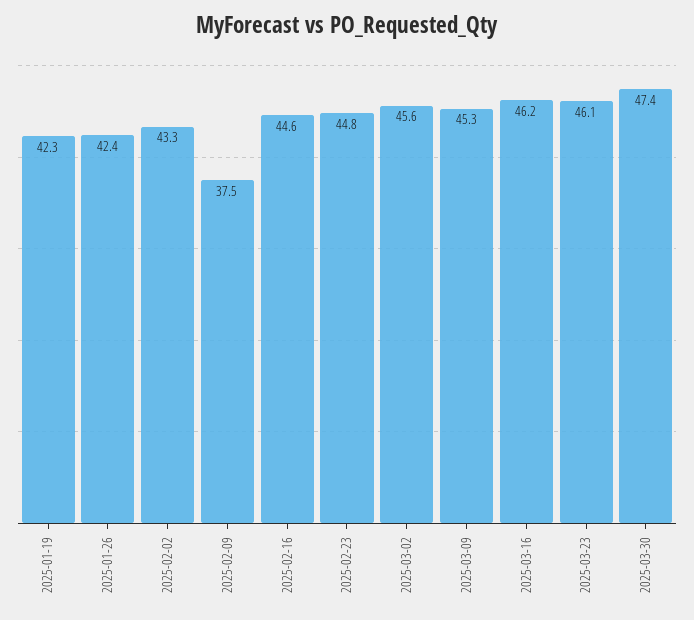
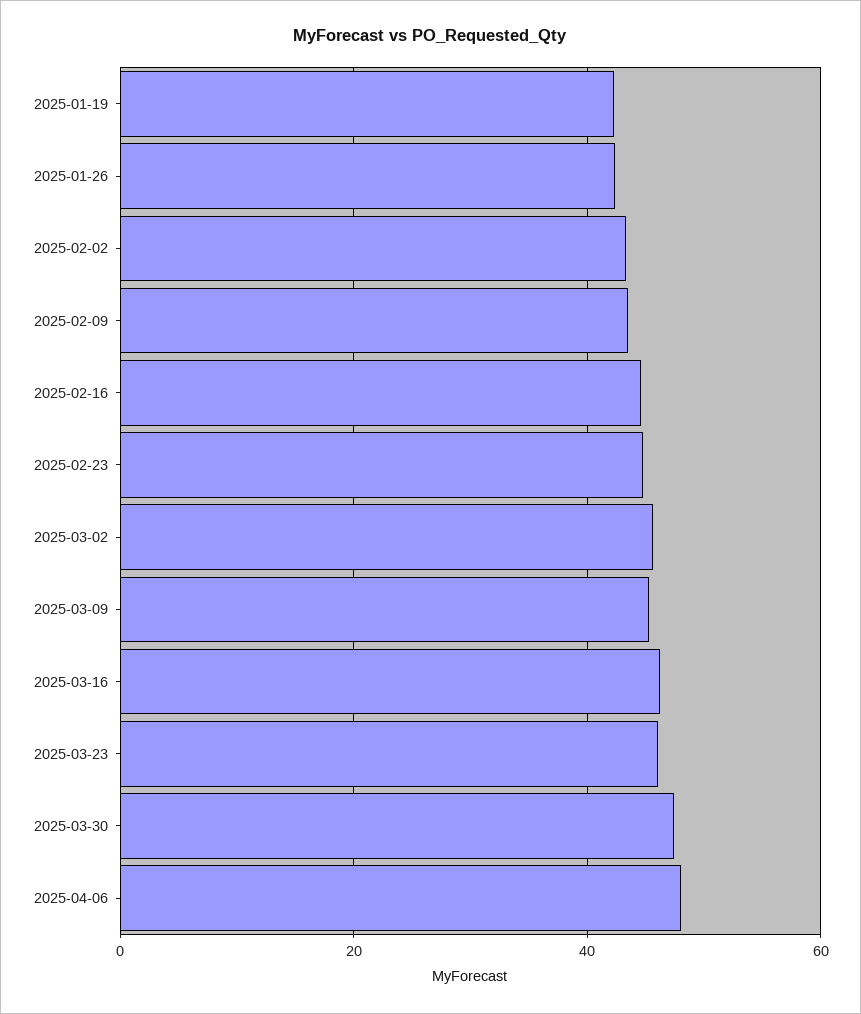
2025-02-09: 37.5 -> 44
2025-04-06: none -> 48

